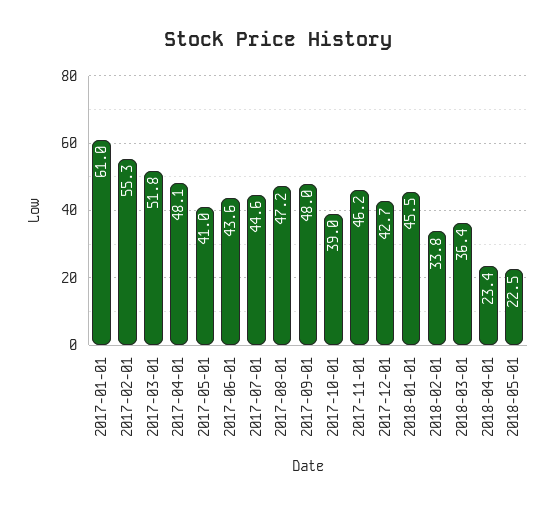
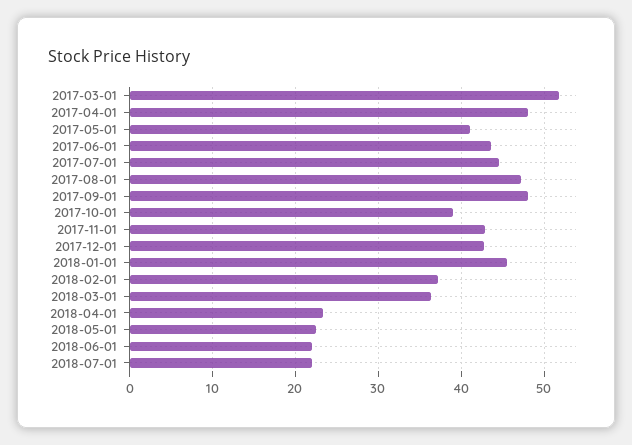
2017-01-01: 61 -> none
2017-02-01: 55.3 -> none
2017-11-01: 46.2 -> 43
2018-02-01: 33.8 -> 37
2018-06-01: none -> 22
2018-07-01: none -> 22

